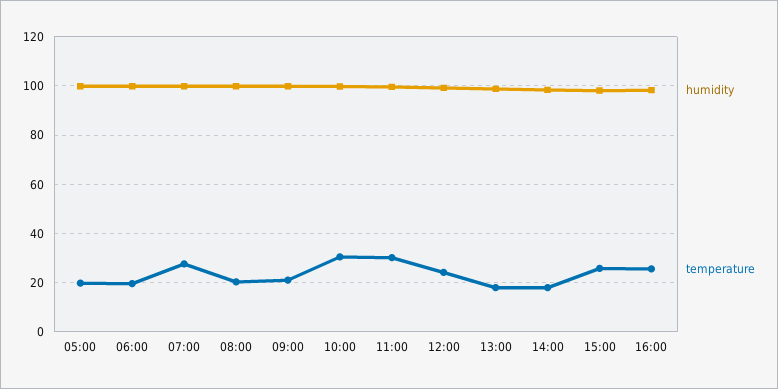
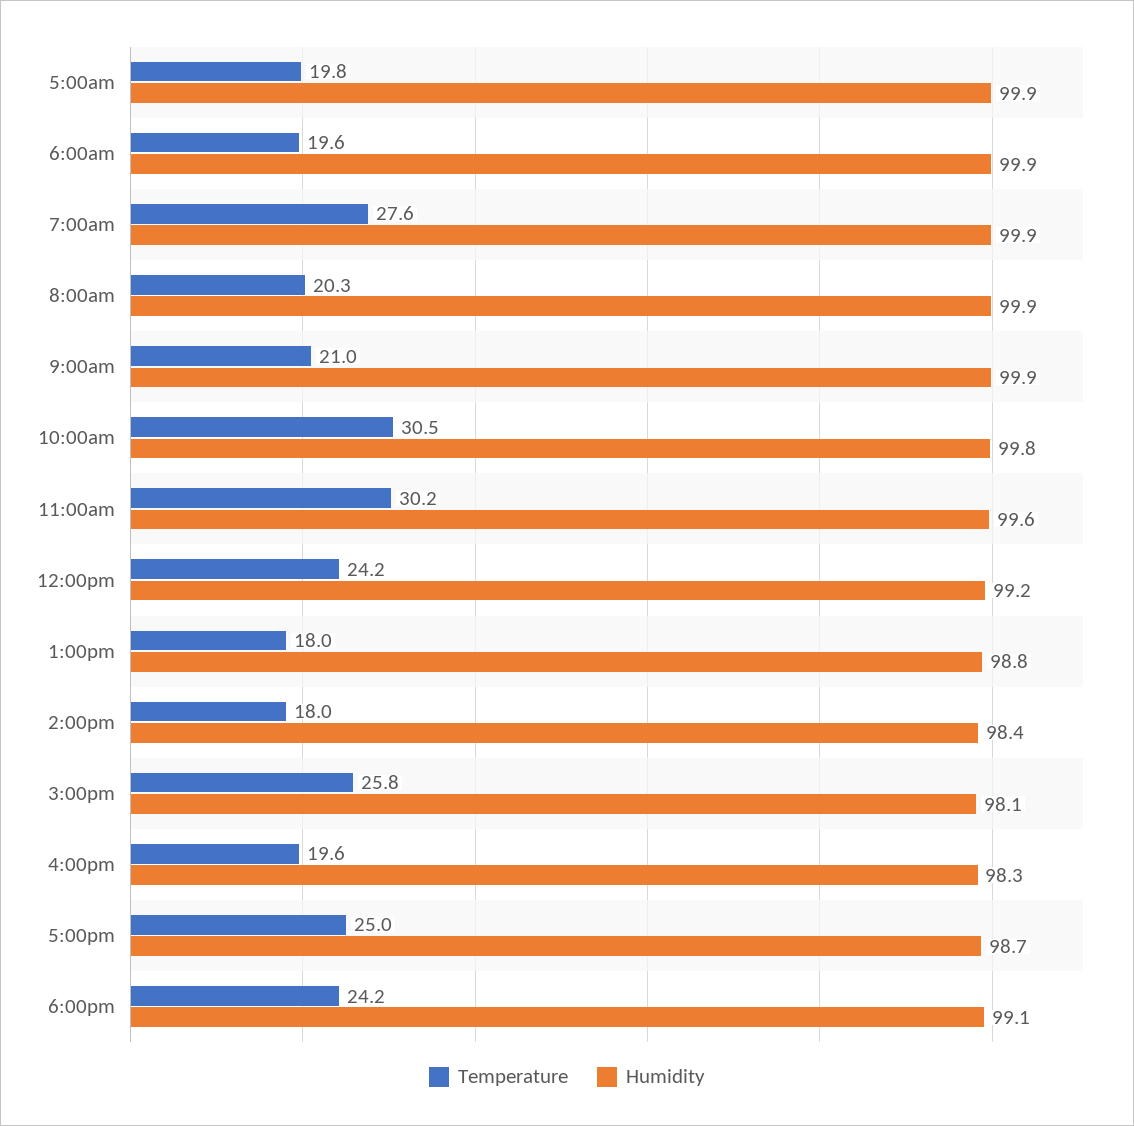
temperature, 16:00: 25 -> 19.6
temperature, 5:00pm: none -> 25
humidity, 5:00pm: none -> 98.7
temperature, 6:00pm: none -> 24.2
humidity, 6:00pm: none -> 99.1

